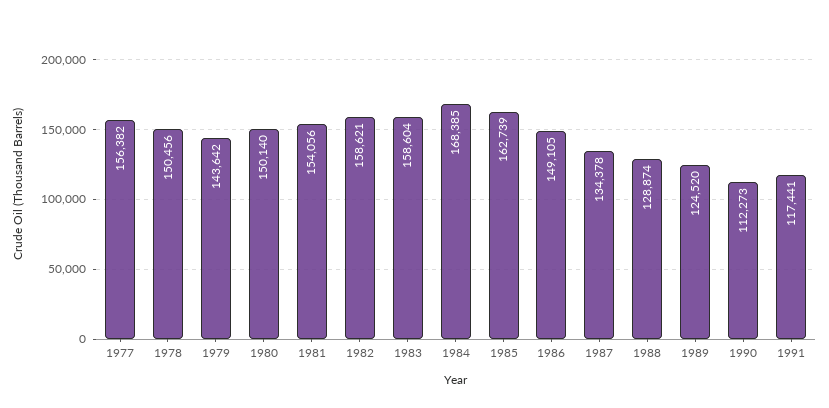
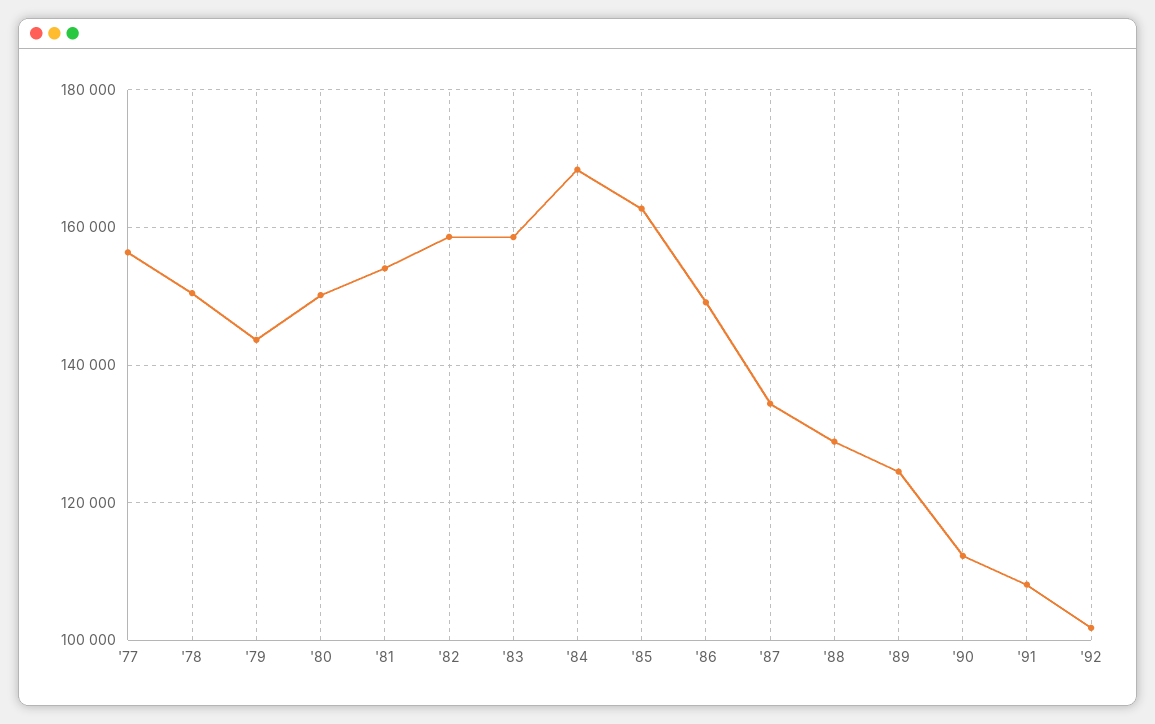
1991: 117441 -> 108000
'92: none -> 102000

